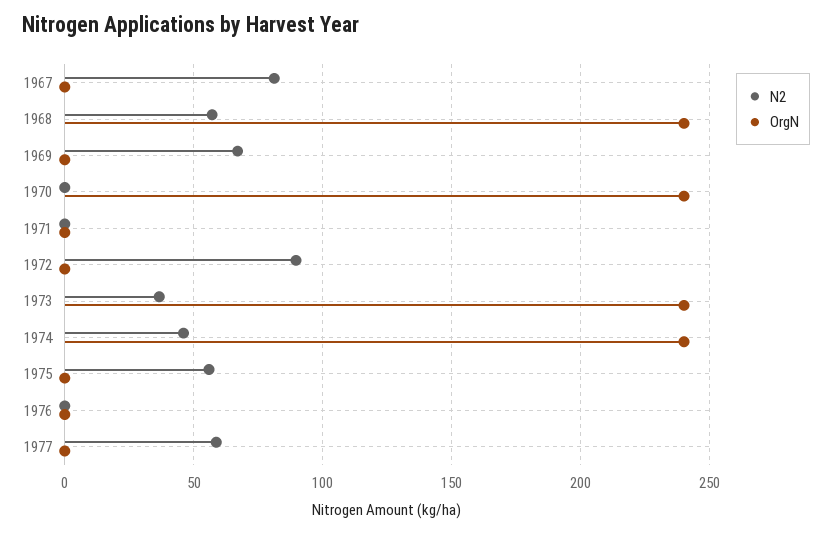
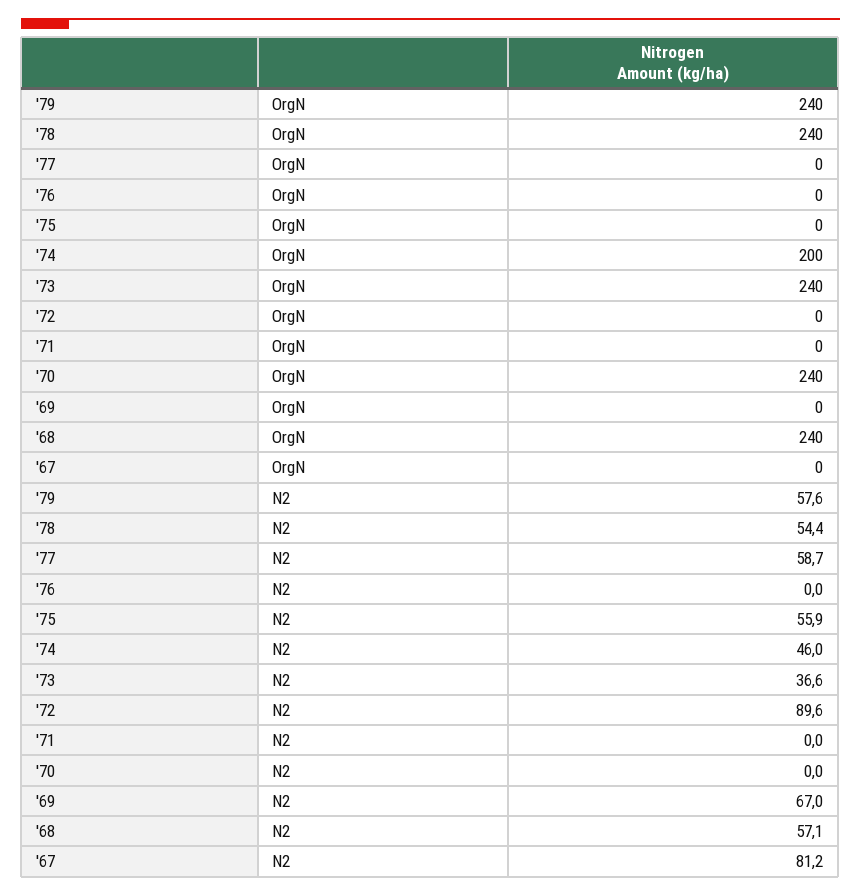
OrgN, 1974: 240 -> 200
OrgN, '79: none -> 240
OrgN, '78: none -> 240
N2, '79: none -> 57.6
N2, '78: none -> 54.4

